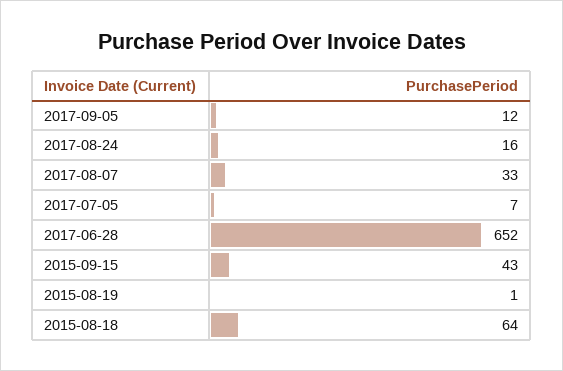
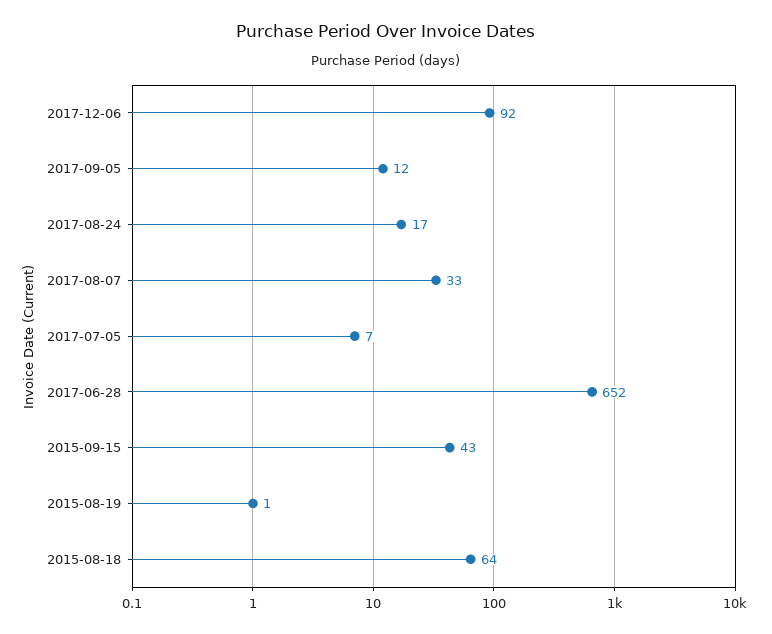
2017-08-24: 16 -> 17
2017-12-06: none -> 92

